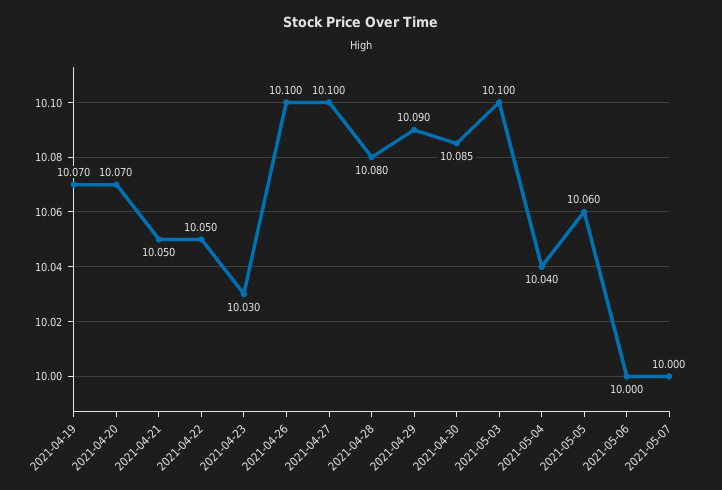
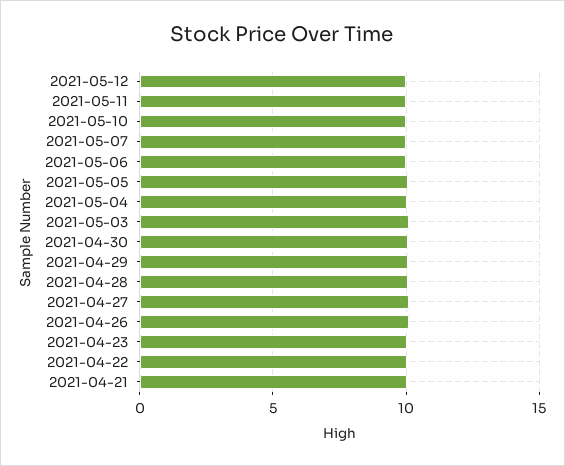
2021-04-19: 10.07 -> none
2021-04-20: 10.07 -> none
2021-05-12: none -> 10
2021-05-11: none -> 10
2021-05-10: none -> 10

